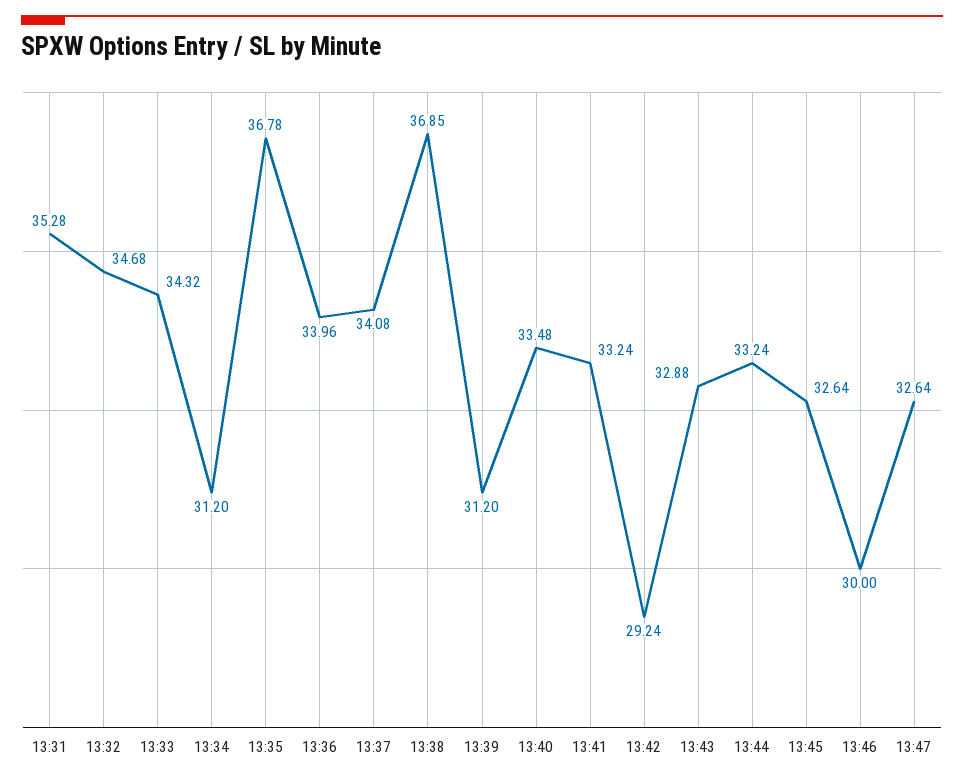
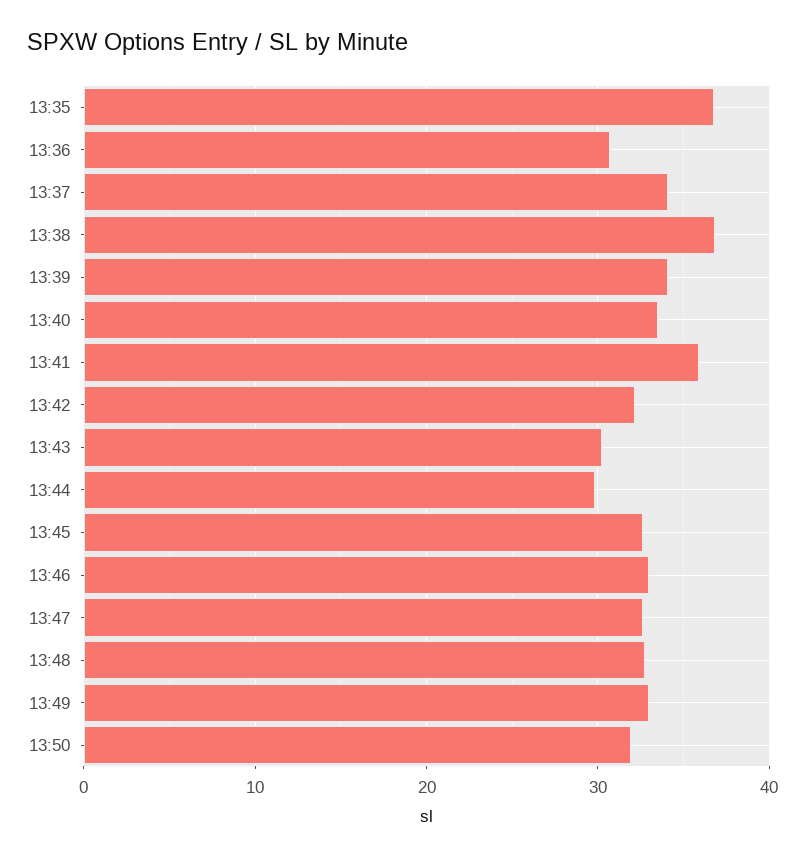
13:31: 35.28 -> none
13:32: 34.68 -> none
13:33: 34.32 -> none
13:34: 31.2 -> none
13:36: 33.96 -> 31
13:39: 31.2 -> 34
13:41: 33.24 -> 36
13:42: 29.24 -> 32
13:43: 32.88 -> 30
13:44: 33.24 -> 30
13:46: 30 -> 33
13:48: none -> 33
13:49: none -> 33
13:50: none -> 32

